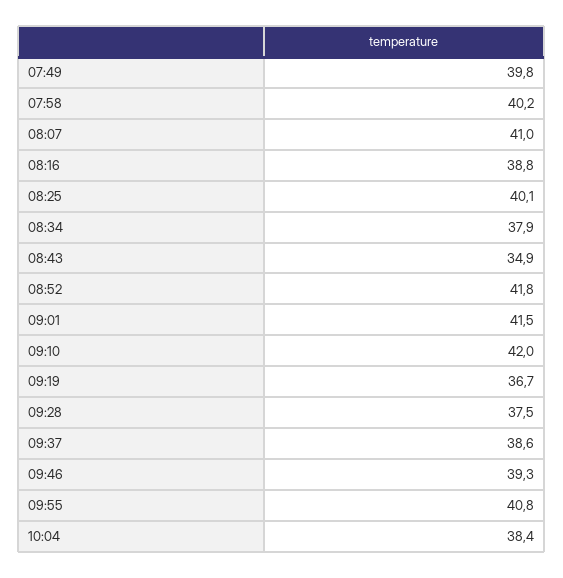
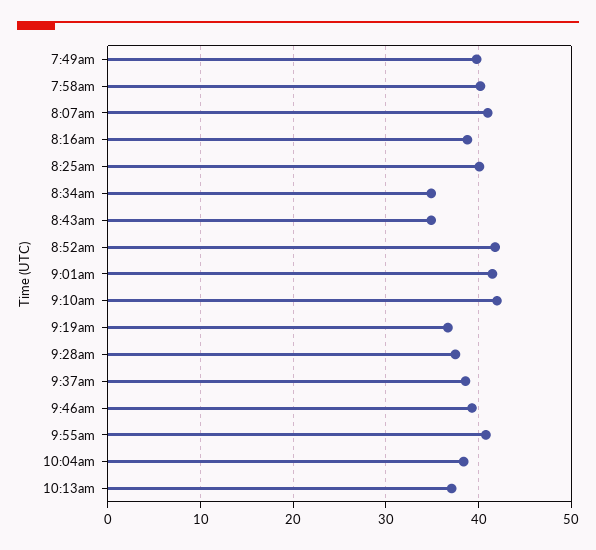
08:34: 37.9 -> 35
10:13am: none -> 37

